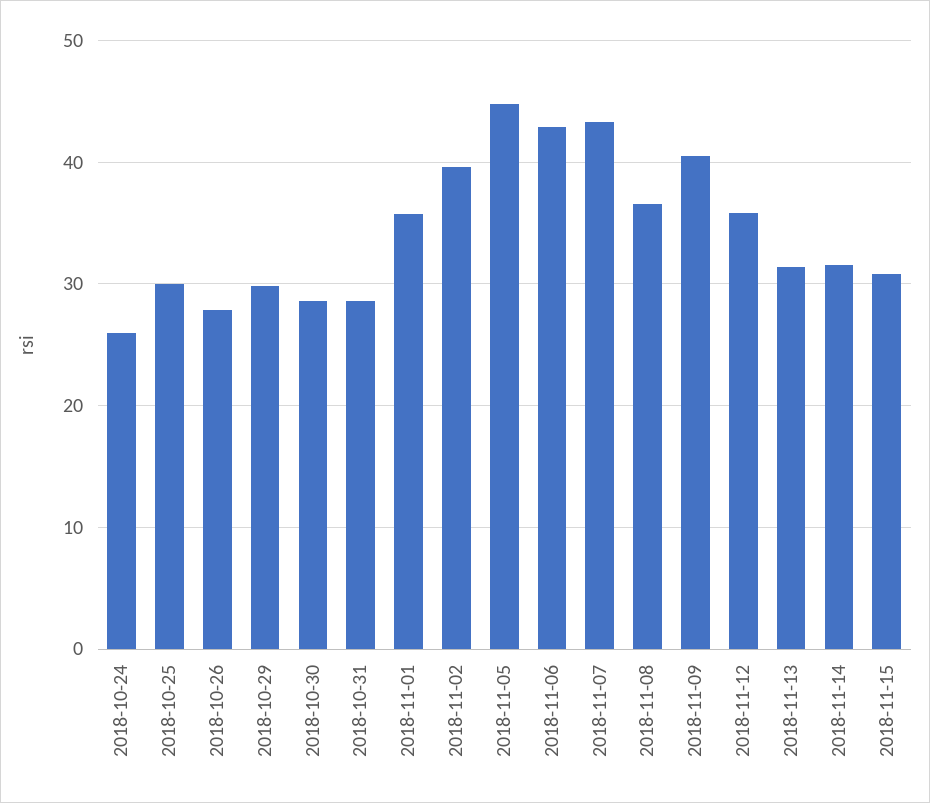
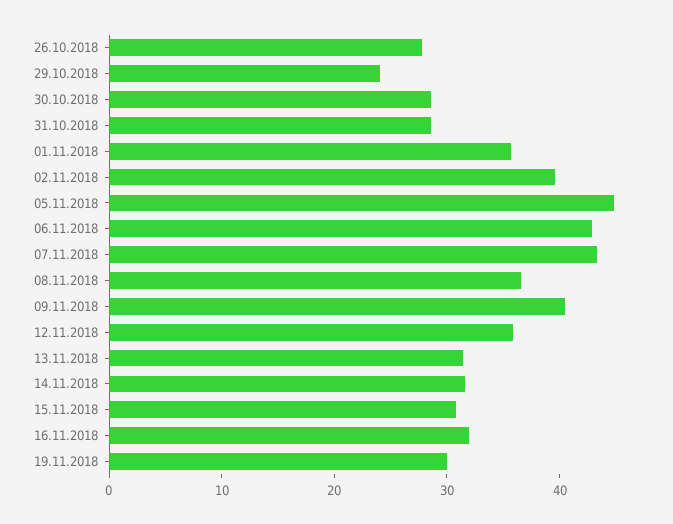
2018-10-24: 26 -> none
2018-10-25: 30 -> none
2018-10-29: 30 -> 24
16.11.2018: none -> 32
19.11.2018: none -> 30

